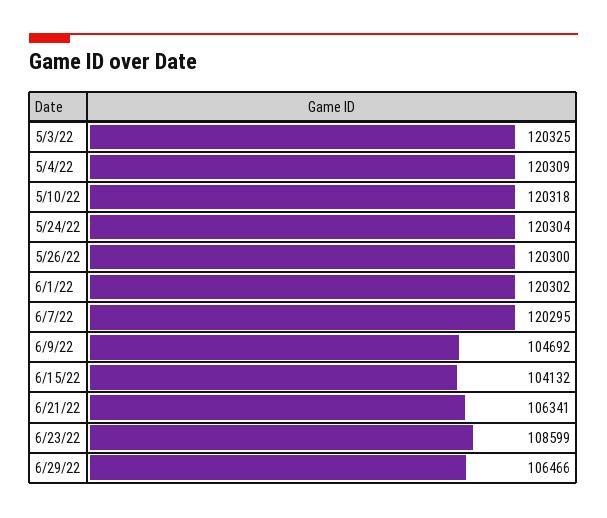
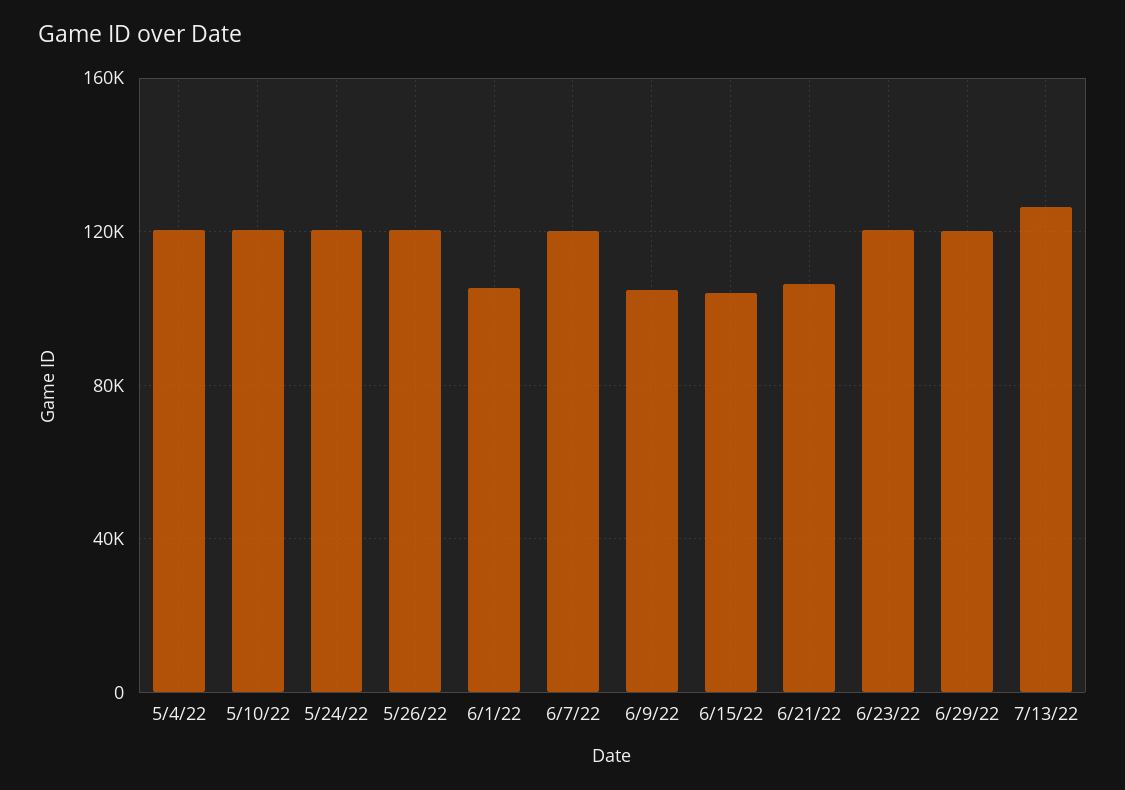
5/3/22: 120325 -> none
6/1/22: 120302 -> 105000
6/23/22: 108599 -> 120000
6/29/22: 106466 -> 120000
7/13/22: none -> 125000

